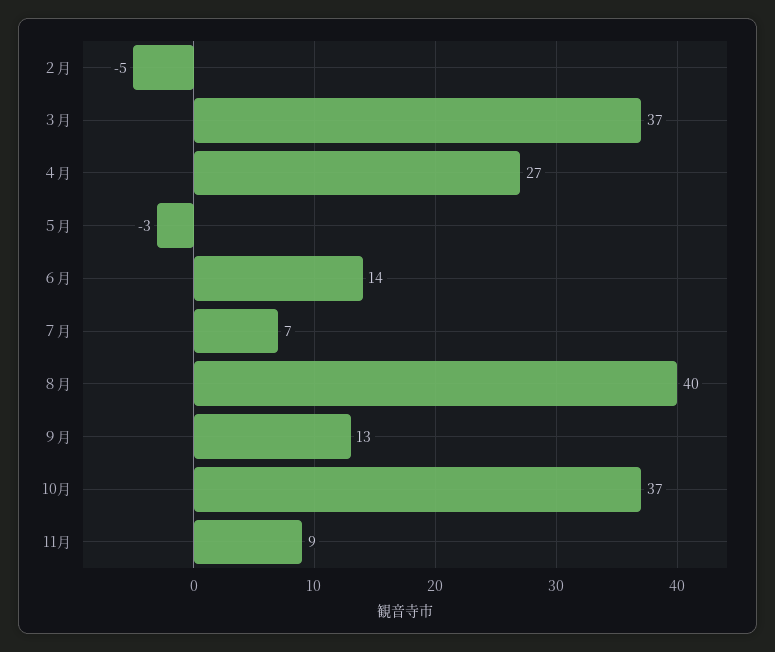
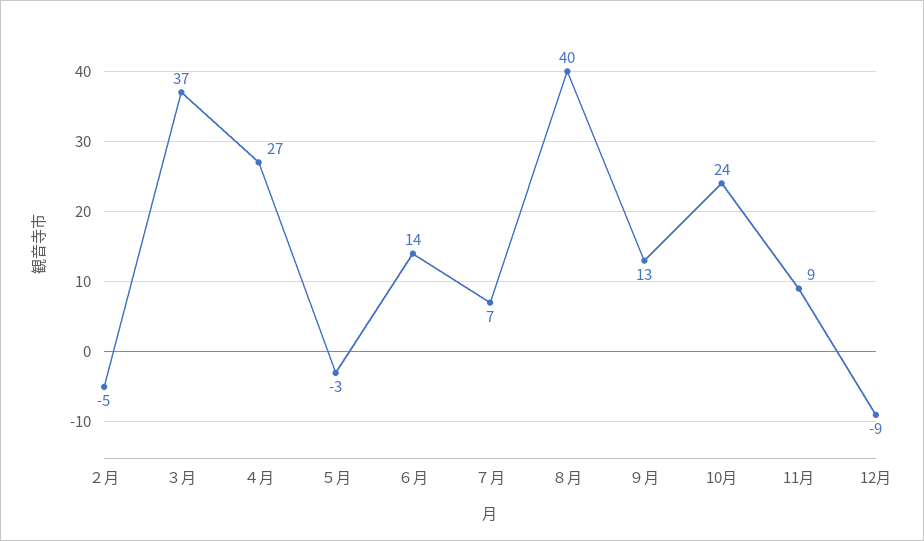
10月: 37 -> 24
12月: none -> -9

